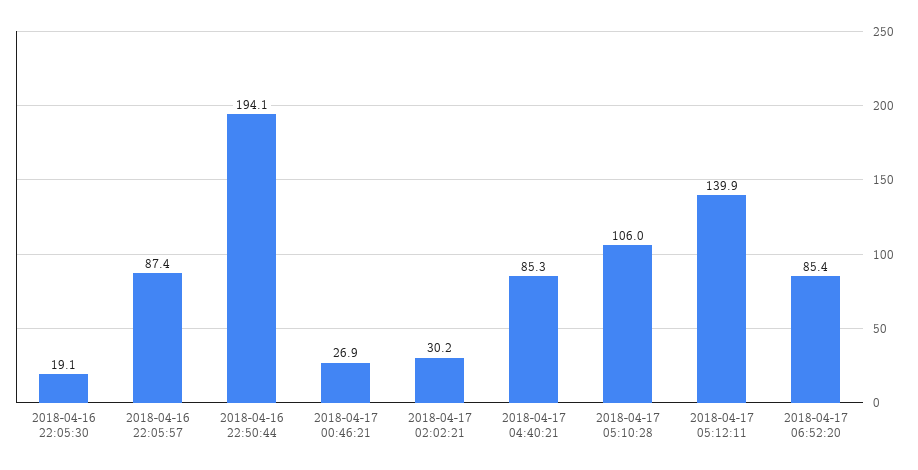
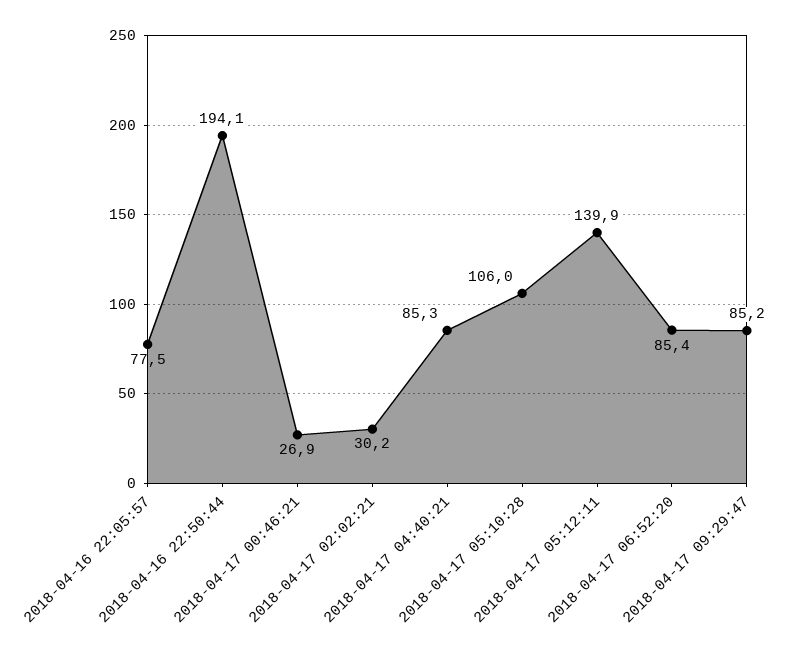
2018-04-16 22:05:30: 19.1 -> none
2018-04-16 22:05:57: 87.4 -> 77.5
2018-04-17 09:29:47: none -> 85.2

